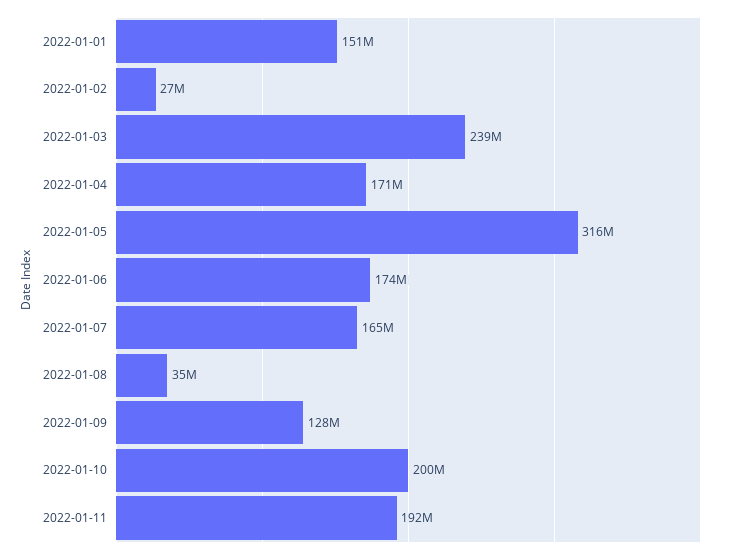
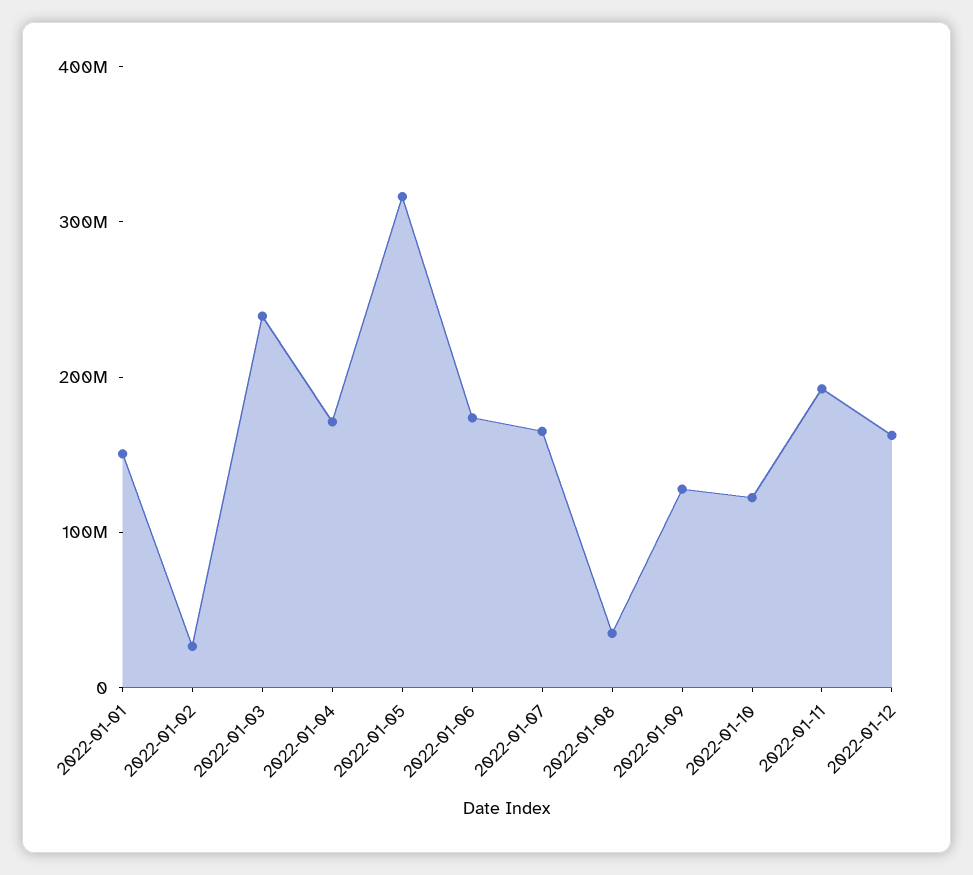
2022-01-10: 200000000 -> 120000000
2022-01-12: none -> 160000000

